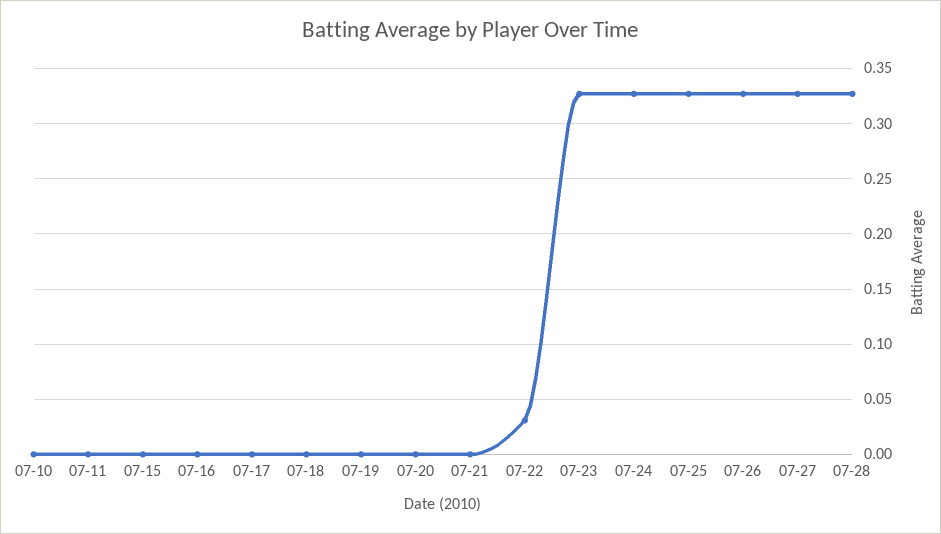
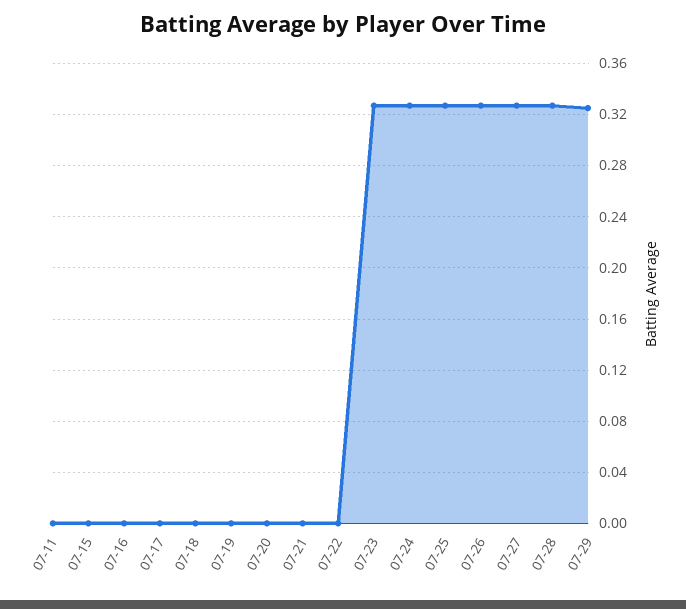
07-10: 0 -> none
07-22: 0.03 -> 0
07-29: none -> 0.325

